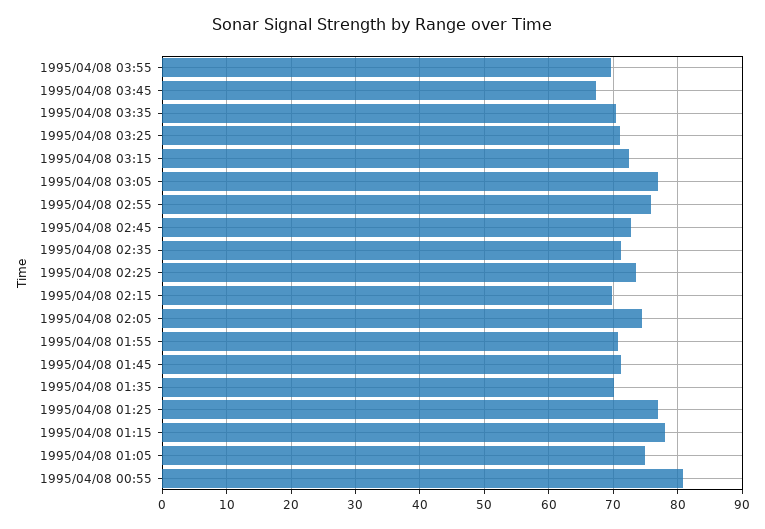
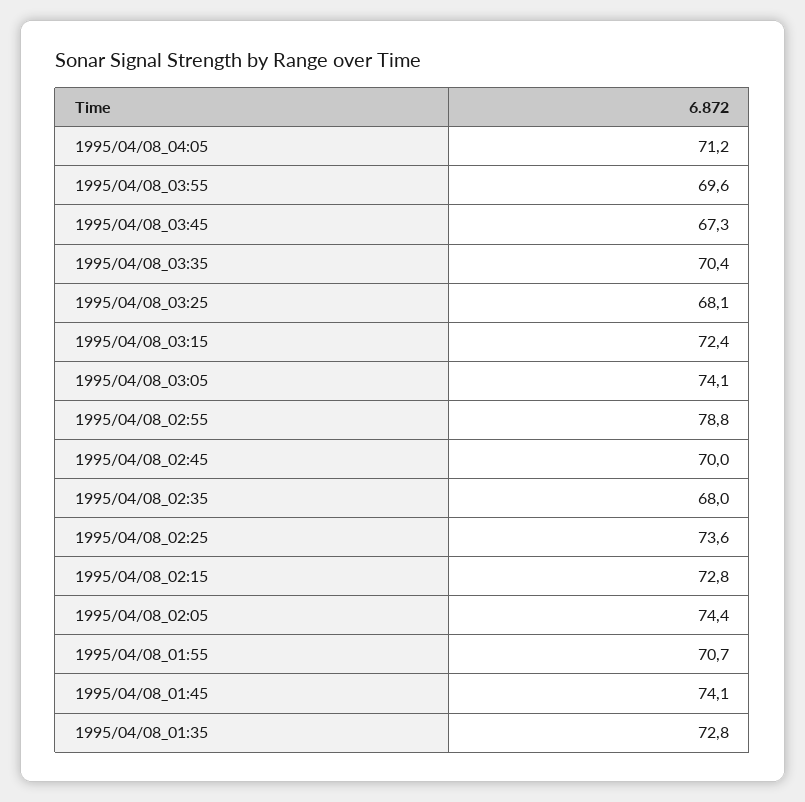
1995/04/08 03:25: 71 -> 68.1
1995/04/08 03:05: 77 -> 74.1
1995/04/08 02:55: 76 -> 78.8
1995/04/08 02:45: 73 -> 70
1995/04/08 02:35: 71 -> 68
1995/04/08 02:15: 70 -> 72.8
1995/04/08 01:45: 71 -> 74.1
1995/04/08 01:35: 70 -> 72.8
1995/04/08 01:25: 77 -> none
1995/04/08 01:15: 78 -> none
1995/04/08 01:05: 75 -> none
1995/04/08 00:55: 81 -> none
1995/04/08_04:05: none -> 71.2

